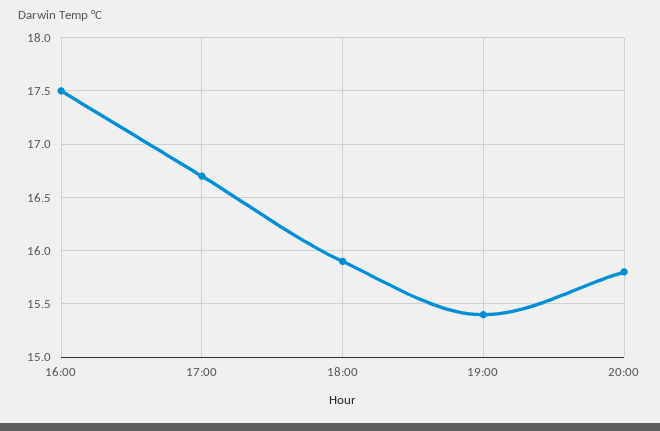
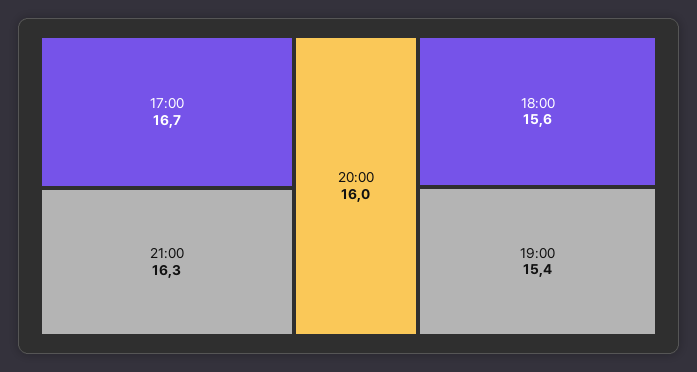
16:00: 17.5 -> none
18:00: 15.9 -> 15.6
20:00: 15.8 -> 16
21:00: none -> 16.3

